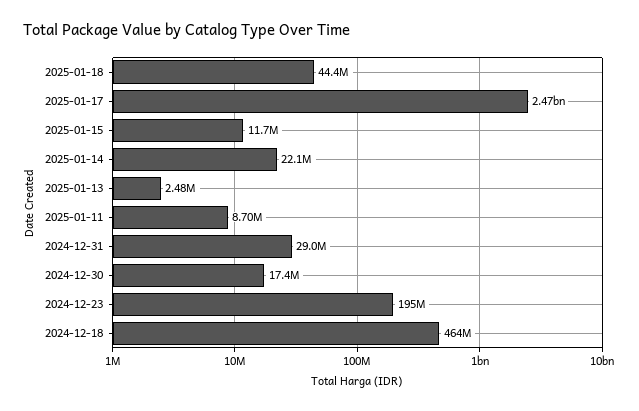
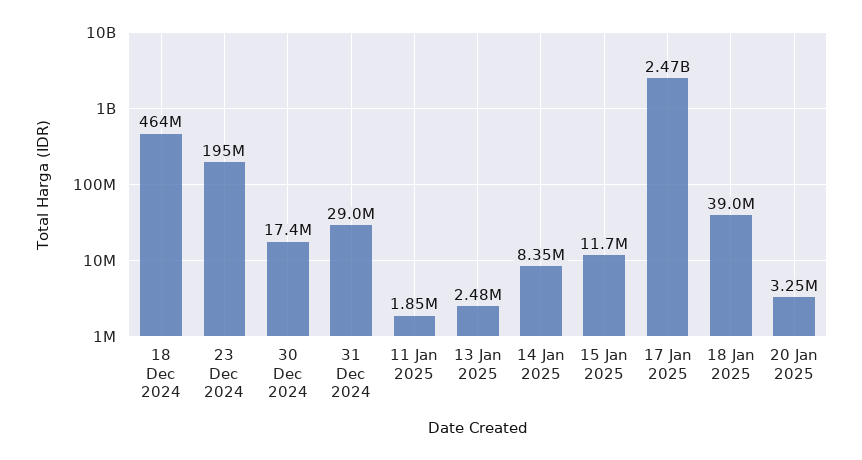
2025-01-18: 44400000 -> 39000000
2025-01-14: 22100000 -> 8350000
2025-01-11: 8700000 -> 1850000
20 Jan 2025: none -> 3250000

